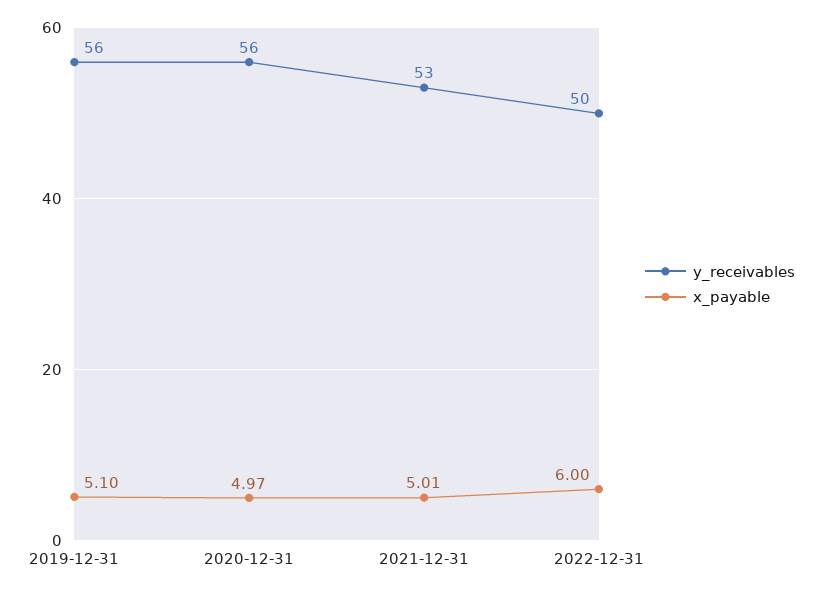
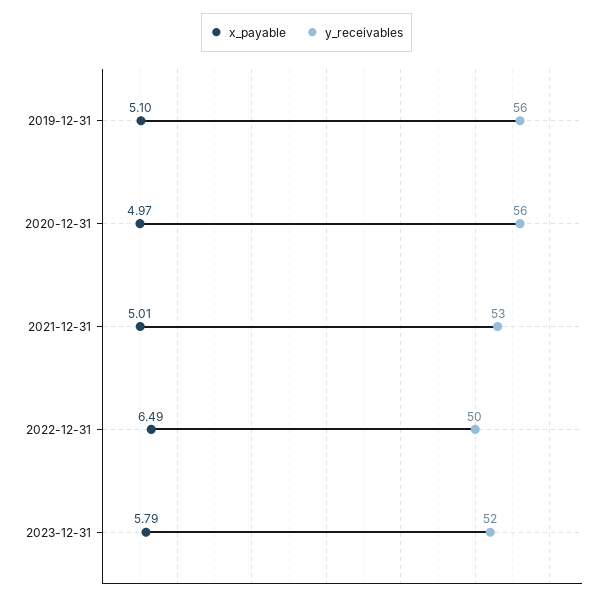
x_payable, 2022-12-31: 6 -> 6.49
x_payable, 2023-12-31: none -> 5.79
y_receivables, 2023-12-31: none -> 52

